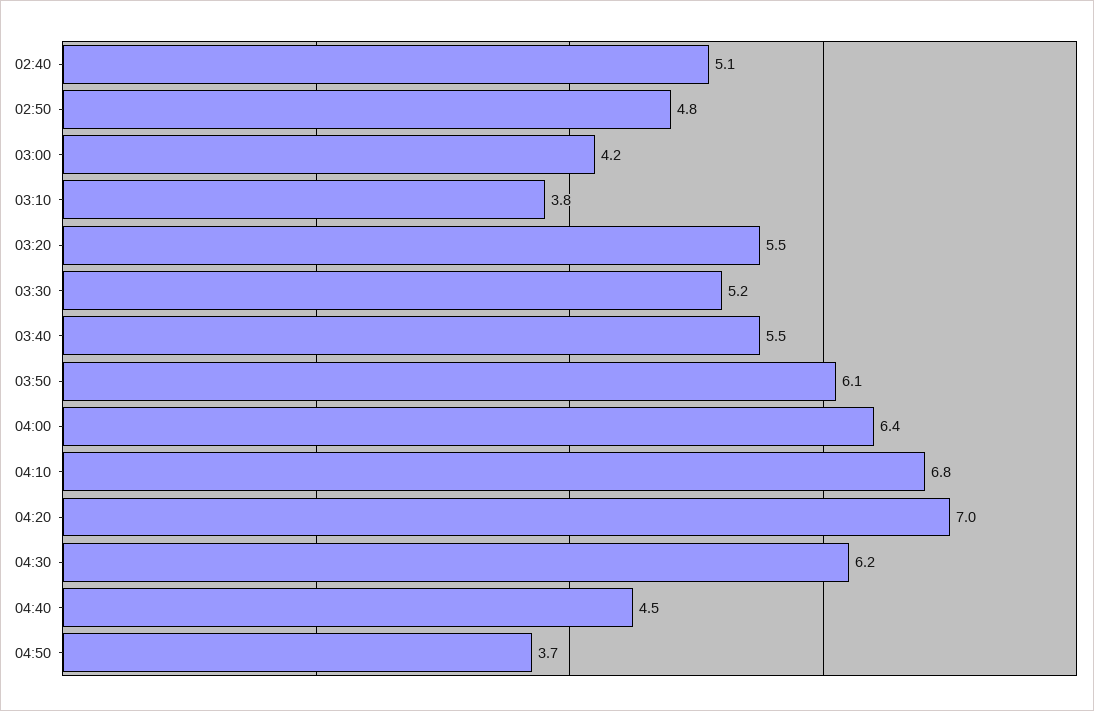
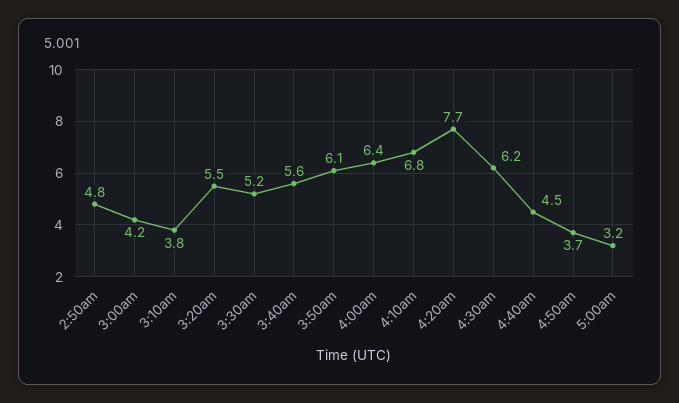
02:40: 5.1 -> none
03:40: 5.5 -> 5.6
04:20: 7 -> 7.7
5:00am: none -> 3.2

